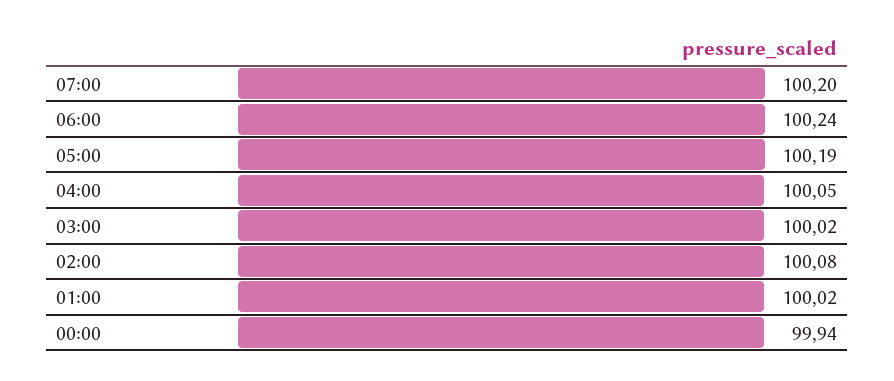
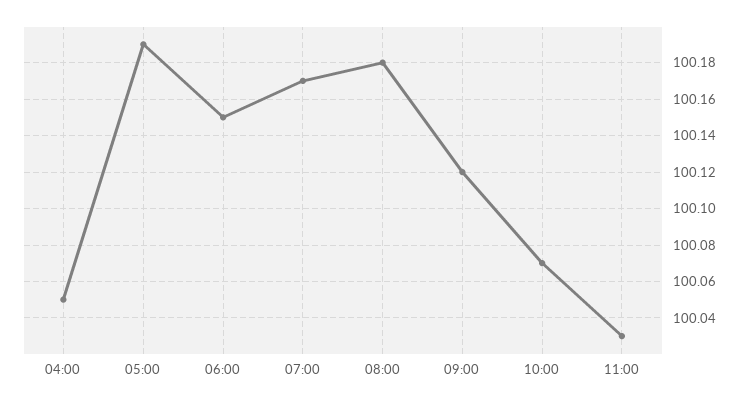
07:00: 100.2 -> 100.17
06:00: 100.24 -> 100.15
03:00: 100.02 -> none
02:00: 100.08 -> none
01:00: 100.02 -> none
00:00: 99.94 -> none
08:00: none -> 100.18
09:00: none -> 100.12
10:00: none -> 100.07
11:00: none -> 100.03

